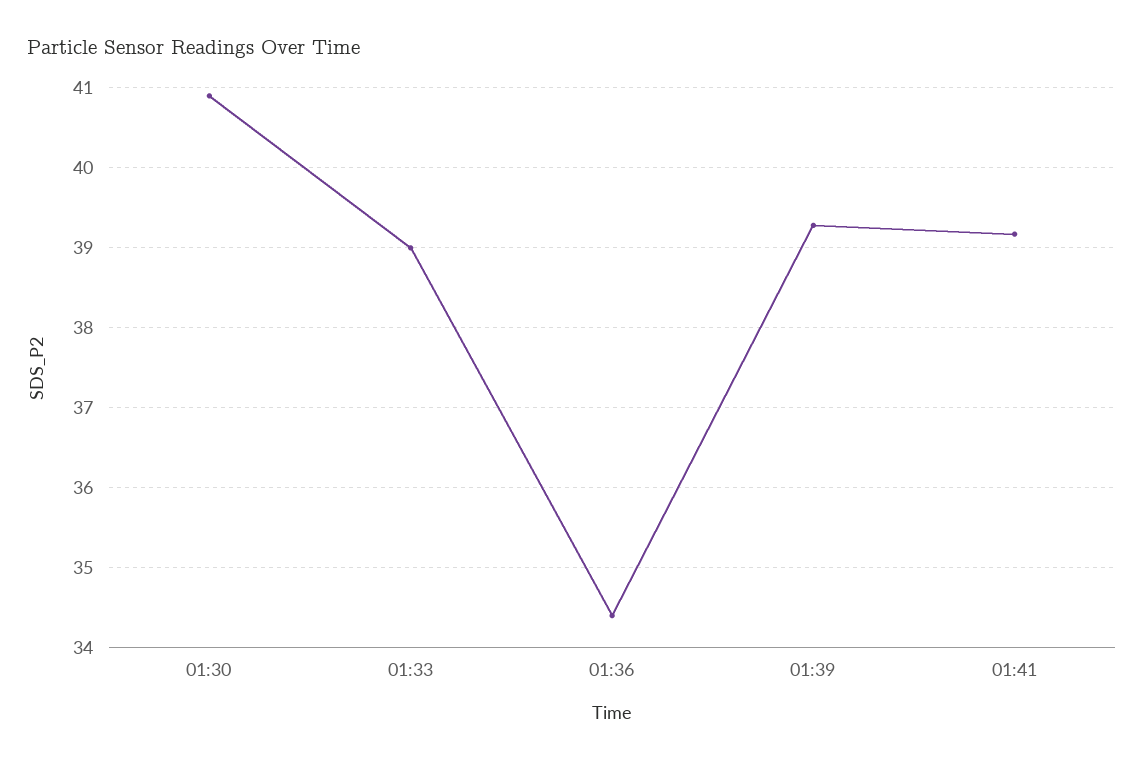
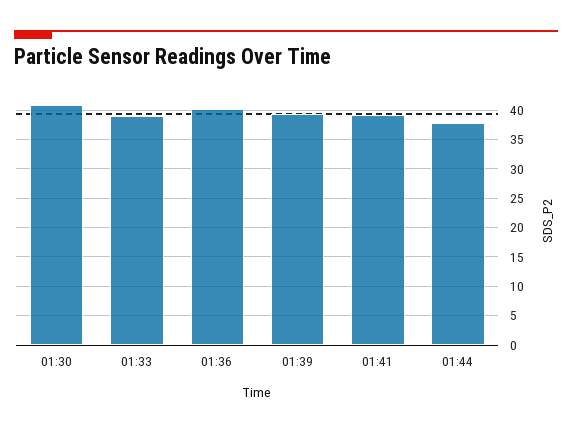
01:36: 34.4 -> 40
01:44: none -> 37.5

